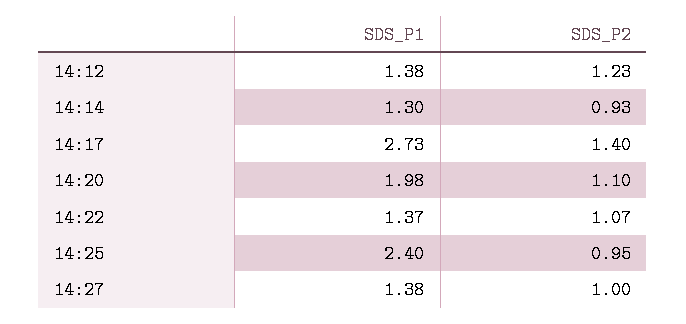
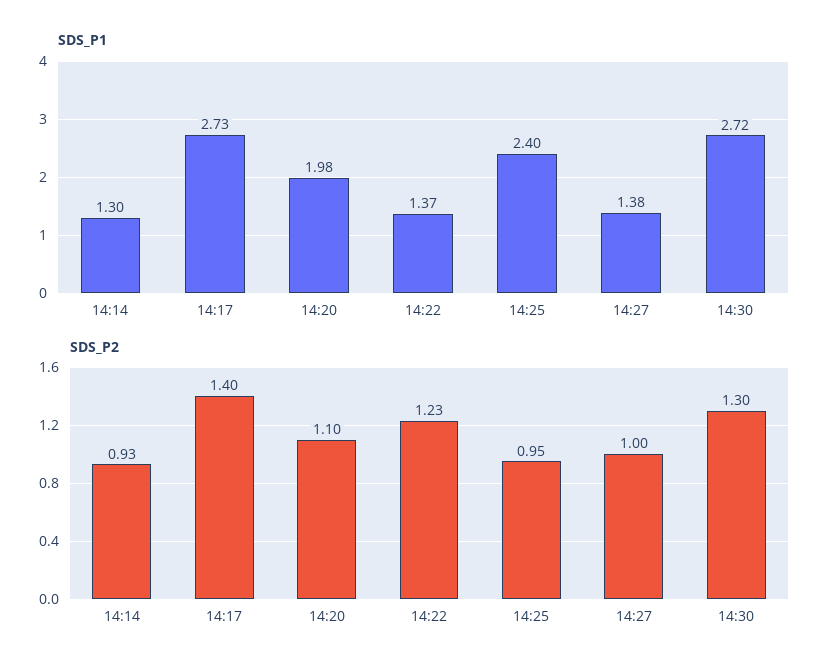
SDS_P1, 14:12: 1.38 -> none
SDS_P2, 14:12: 1.23 -> none
SDS_P2, 14:22: 1.07 -> 1.23
SDS_P1, 14:30: none -> 2.72
SDS_P2, 14:30: none -> 1.3

